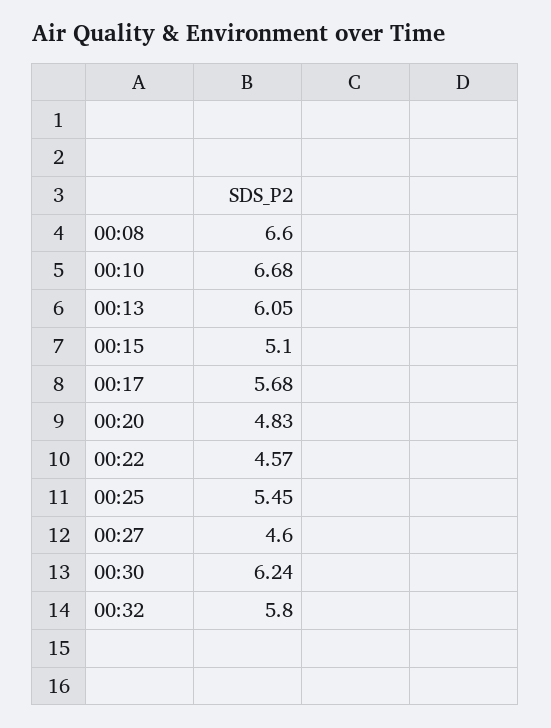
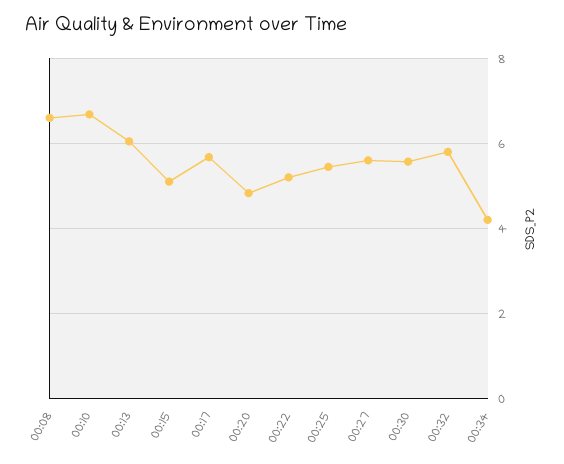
00:22: 4.57 -> 5.2
00:27: 4.6 -> 5.6
00:30: 6.24 -> 5.6
00:34: none -> 4.2

